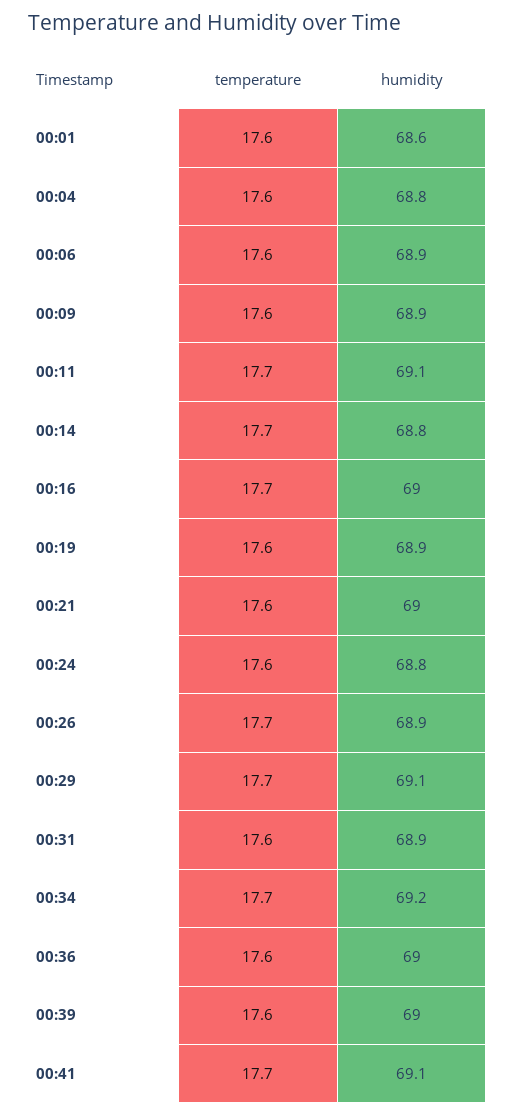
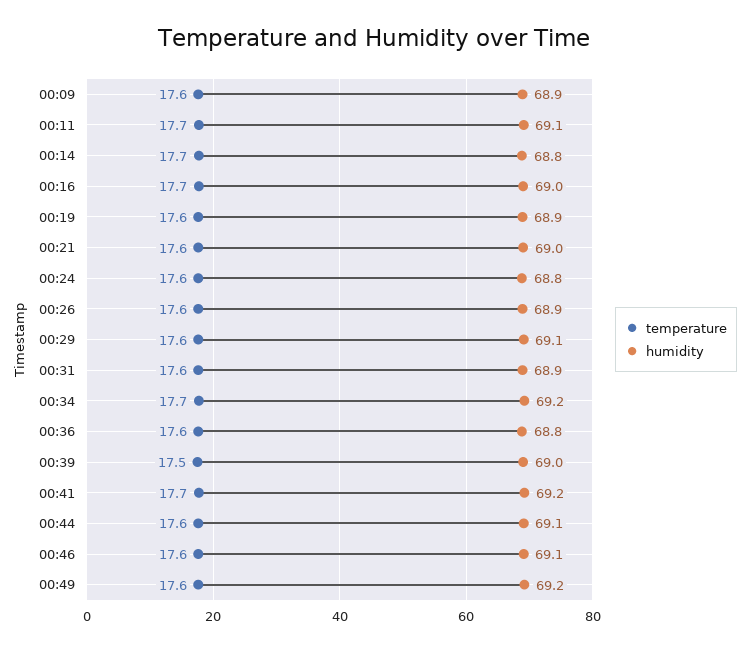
temperature, 00:01: 17.6 -> none
humidity, 00:01: 68.6 -> none
temperature, 00:04: 17.6 -> none
humidity, 00:04: 68.8 -> none
temperature, 00:06: 17.6 -> none
humidity, 00:06: 68.9 -> none
temperature, 00:26: 17.7 -> 17.6
temperature, 00:29: 17.7 -> 17.6
humidity, 00:36: 69 -> 68.8
temperature, 00:39: 17.6 -> 17.5
humidity, 00:41: 69.1 -> 69.2
temperature, 00:44: none -> 17.6
humidity, 00:44: none -> 69.1
temperature, 00:46: none -> 17.6
humidity, 00:46: none -> 69.1
temperature, 00:49: none -> 17.6
humidity, 00:49: none -> 69.2

